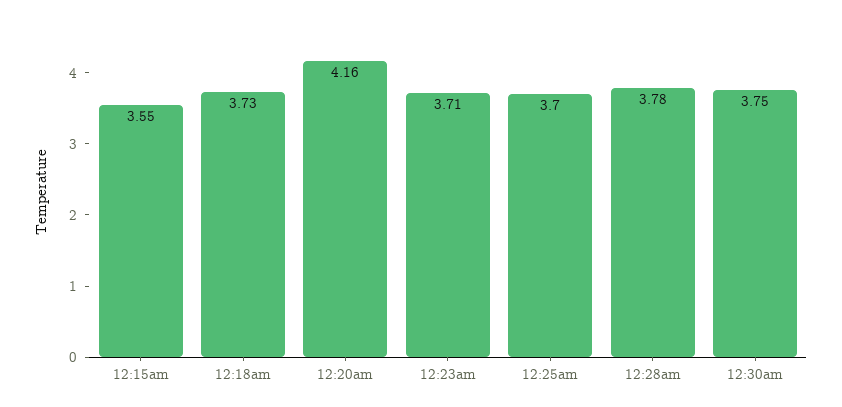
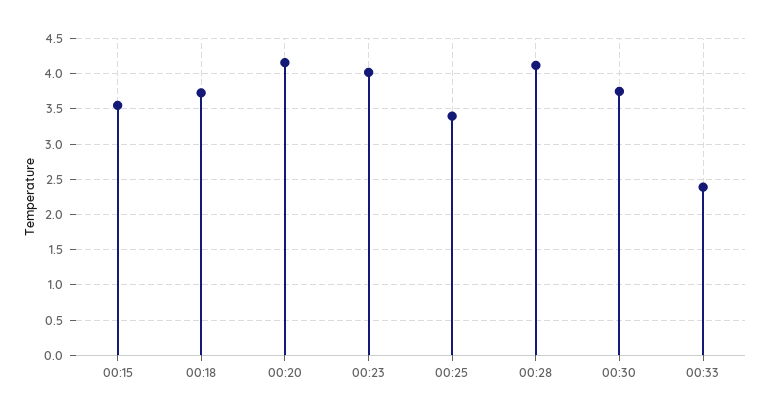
12:23am: 3.71 -> 4
12:25am: 3.7 -> 3.4
12:28am: 3.78 -> 4.1
00:33: none -> 2.4

